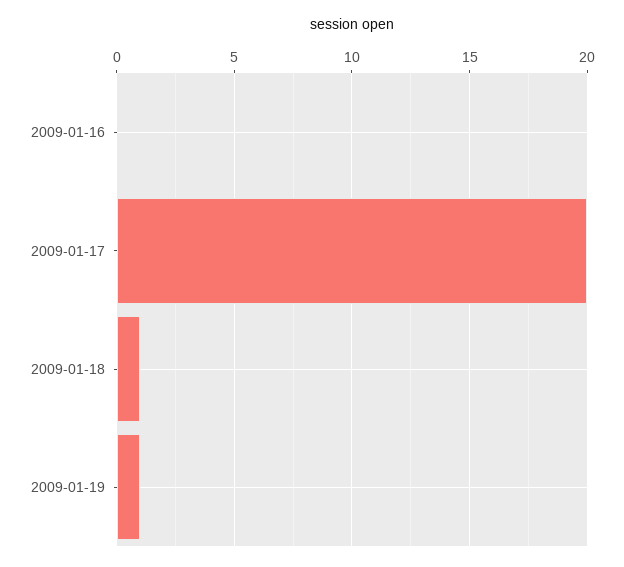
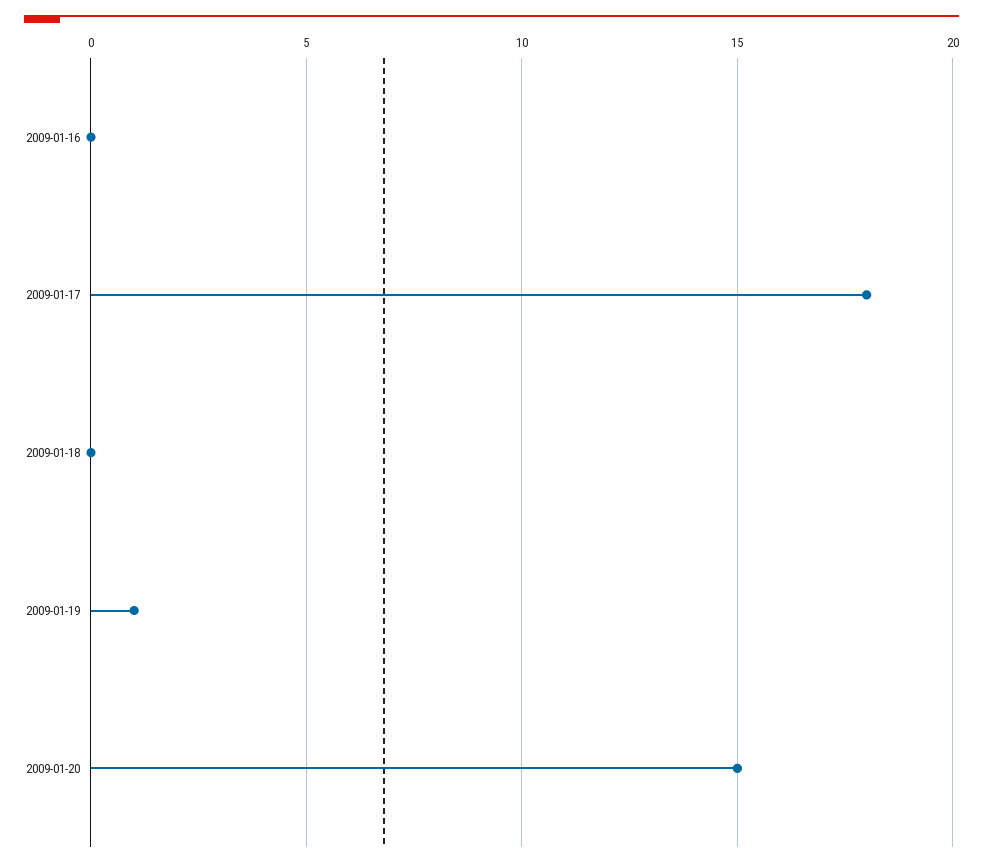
2009-01-17: 20 -> 18
2009-01-18: 1 -> 0
2009-01-20: none -> 15

